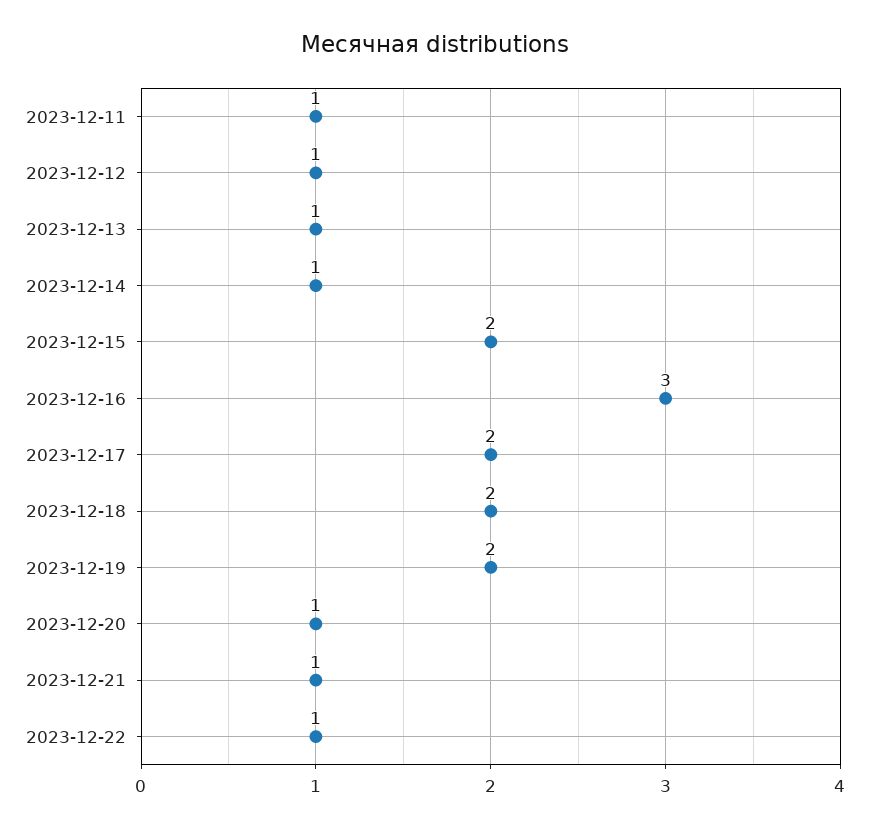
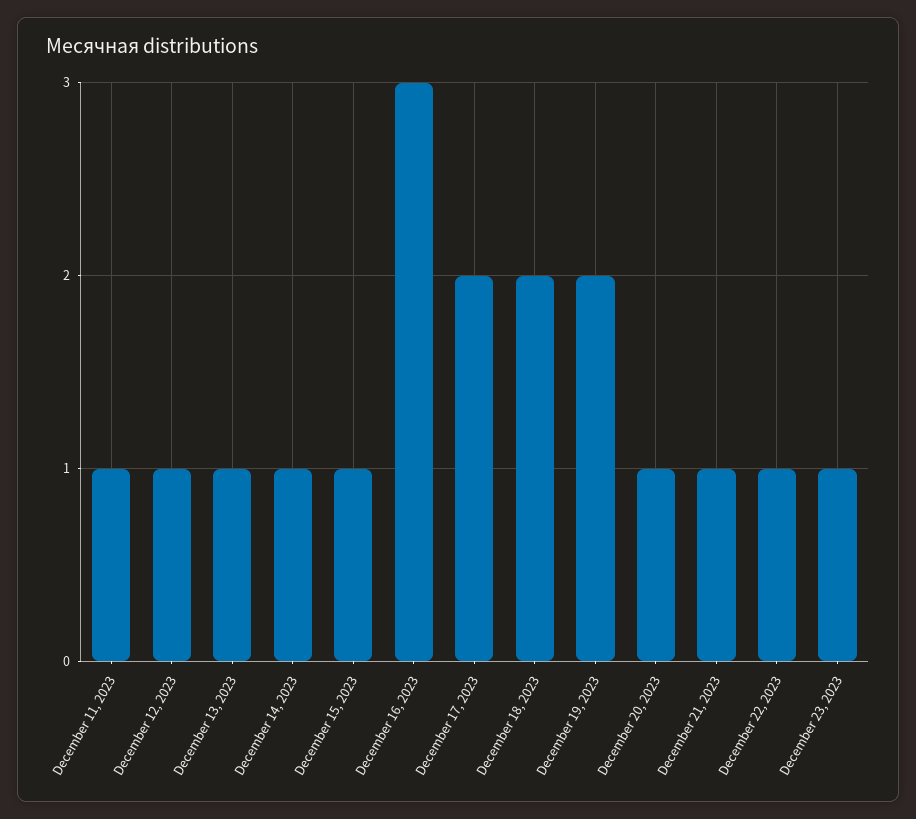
2023-12-15: 2 -> 1
December 23, 2023: none -> 1

